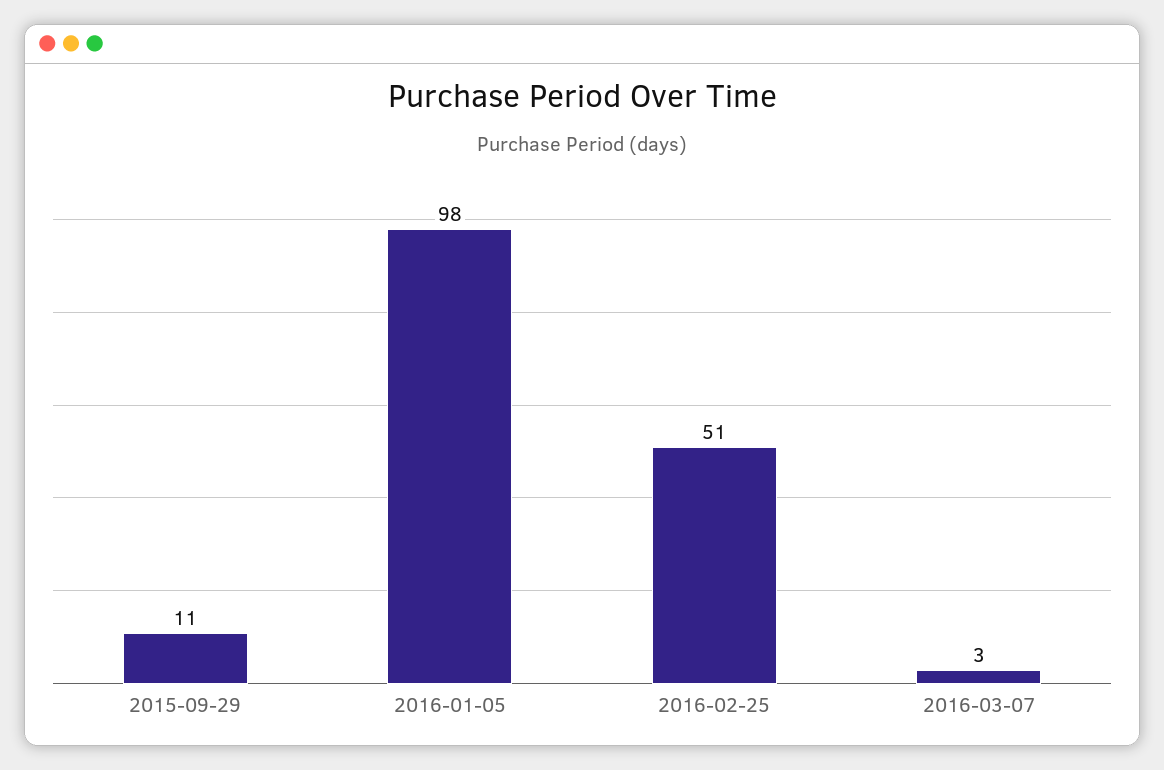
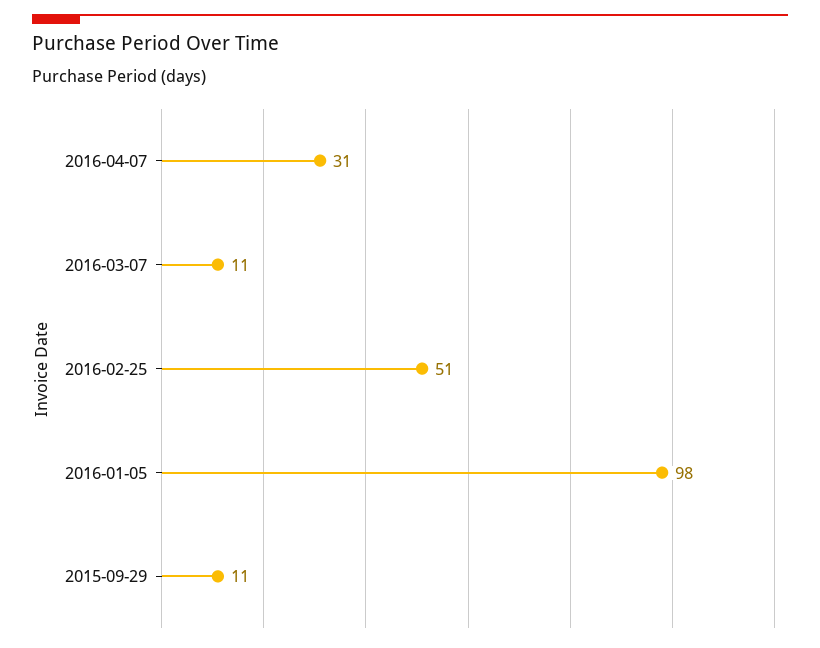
2016-03-07: 3 -> 11
2016-04-07: none -> 31

